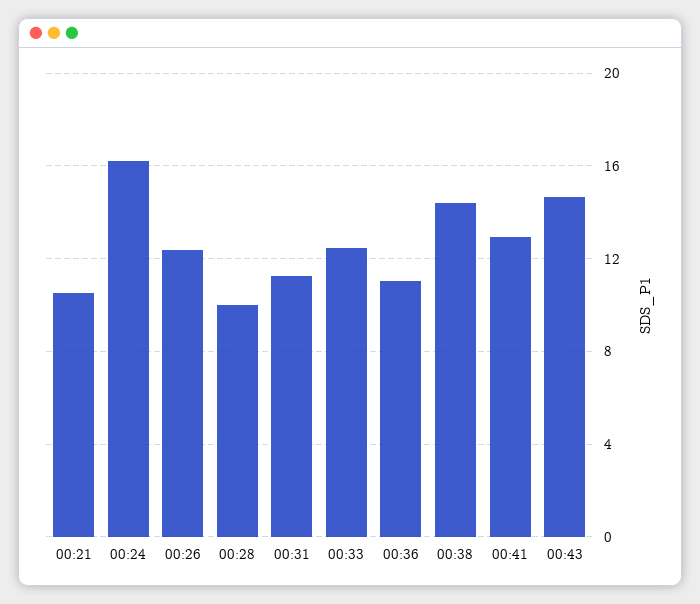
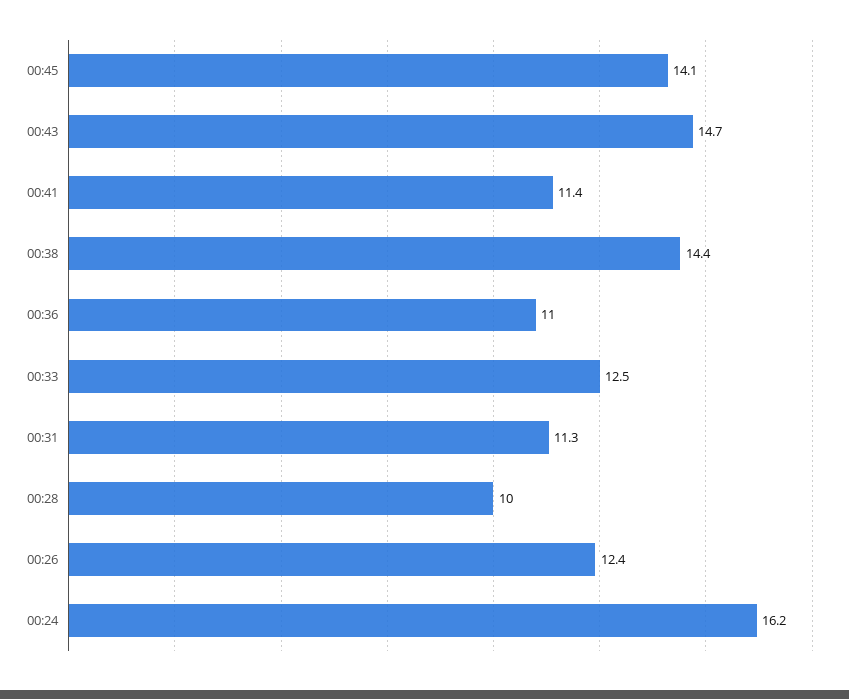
00:21: 10.5 -> none
00:41: 13 -> 11.4
00:45: none -> 14.1

